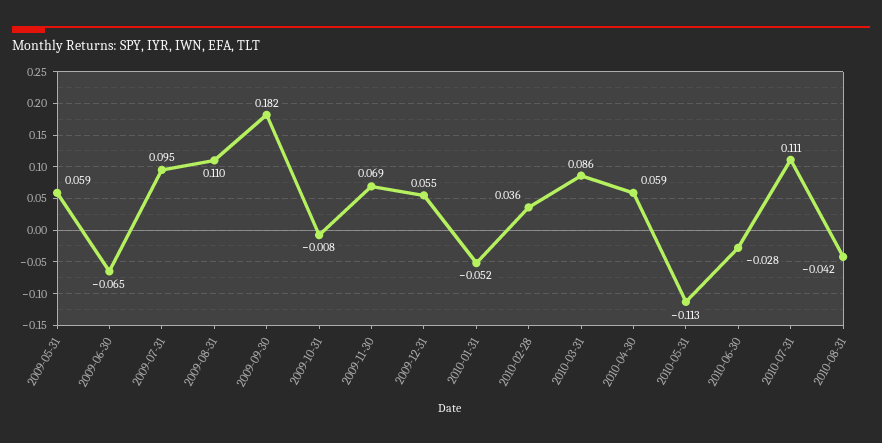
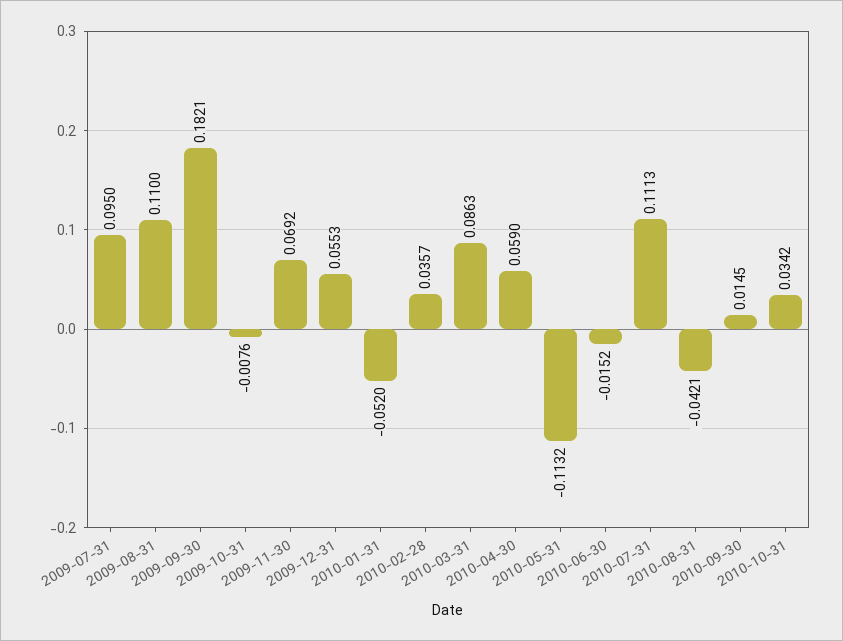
2009-05-31: 0.059 -> none
2009-06-30: -0.065 -> none
2010-06-30: -0.028 -> -0.0152
2010-09-30: none -> 0.0145
2010-10-31: none -> 0.0342

